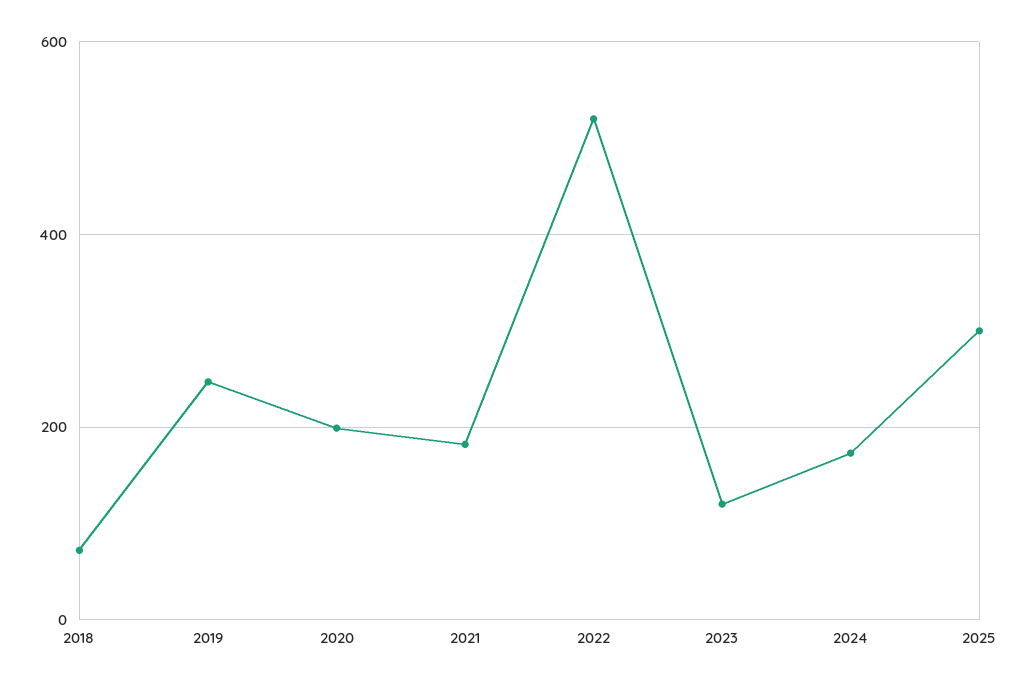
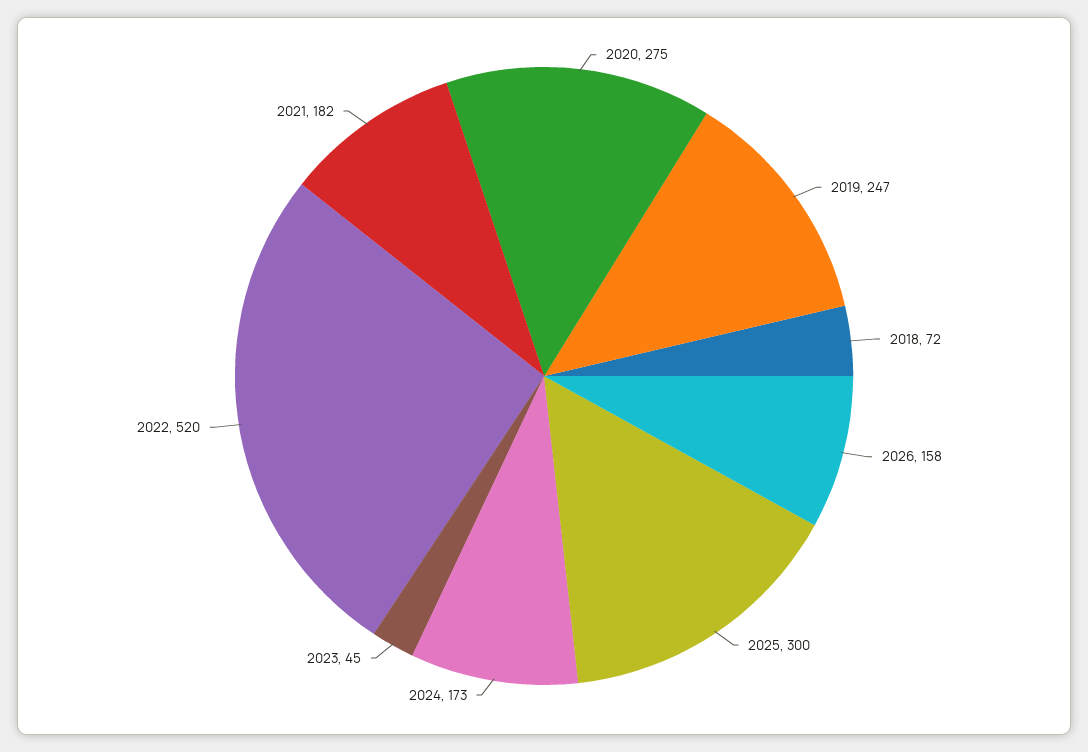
2020: 200 -> 275
2023: 120 -> 45
2026: none -> 158

